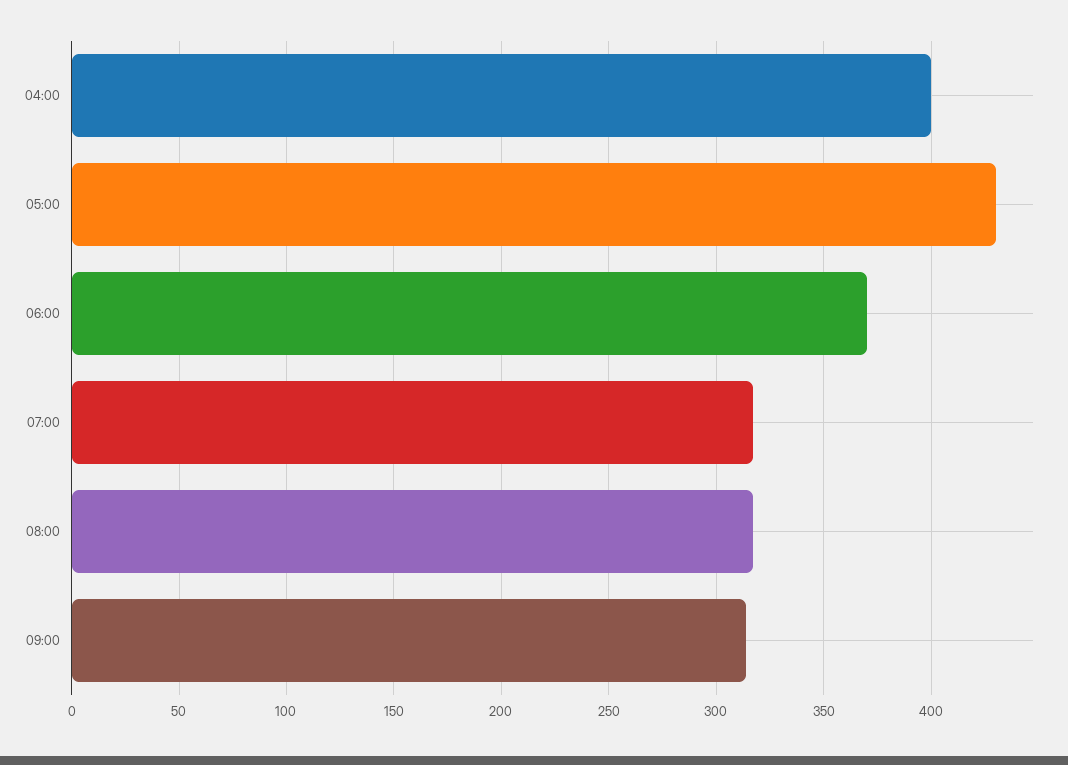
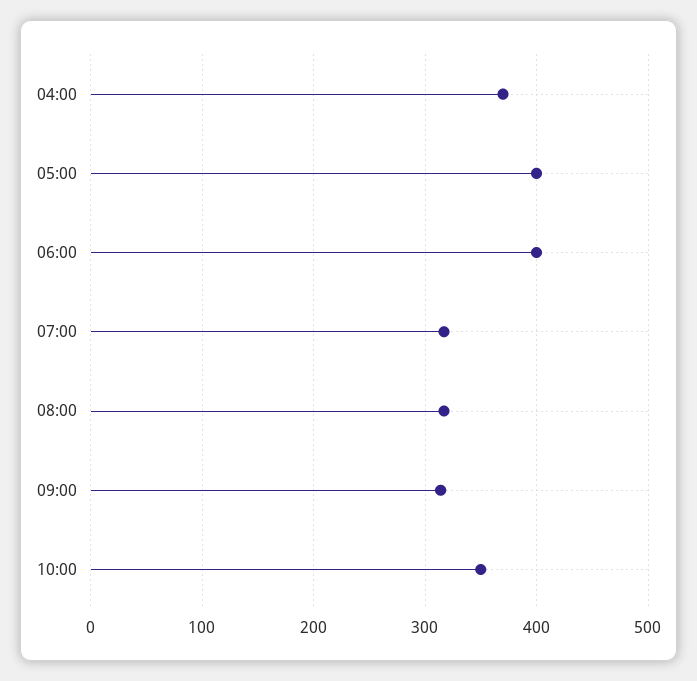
04:00: 400 -> 370
05:00: 430 -> 400
06:00: 370 -> 400
10:00: none -> 350

